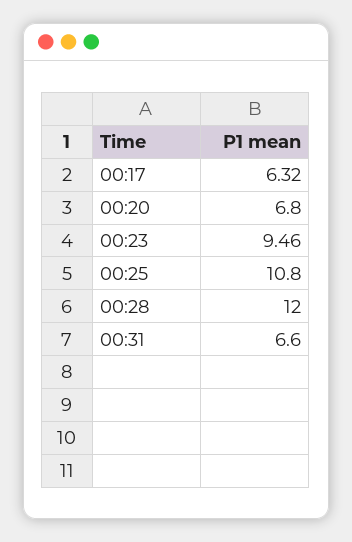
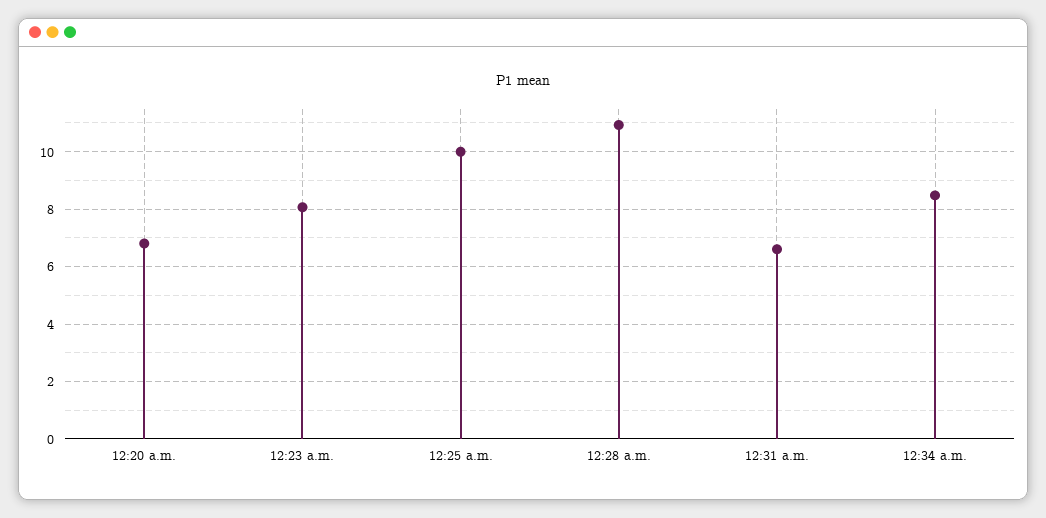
00:17: 6.32 -> none
00:23: 9.46 -> 8
00:25: 10.8 -> 10
00:28: 12 -> 11
12:34 a.m.: none -> 8.5

